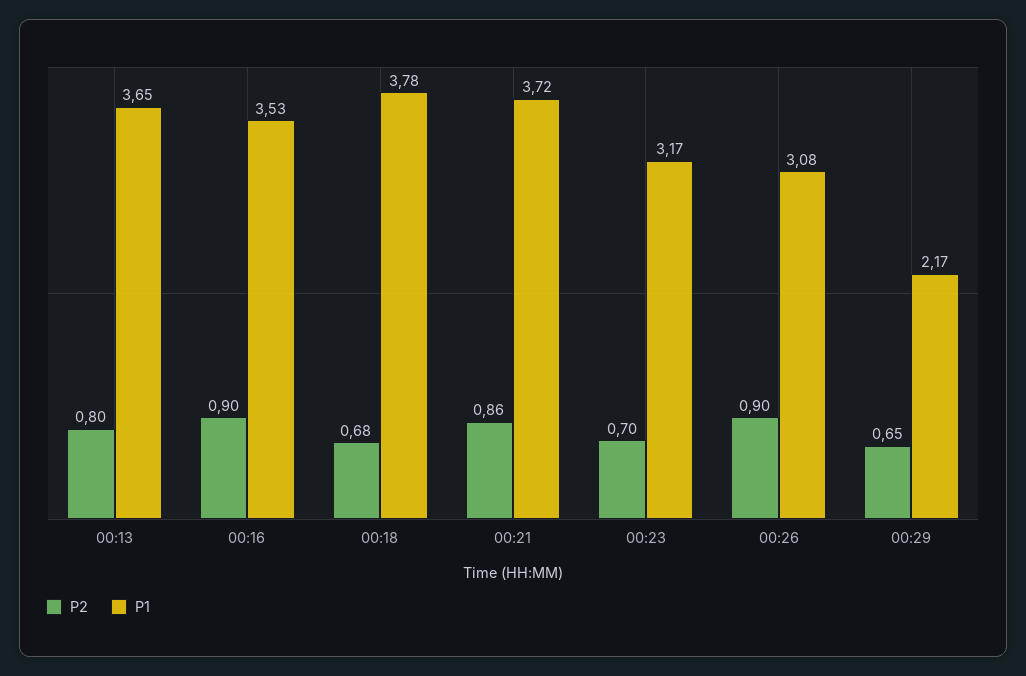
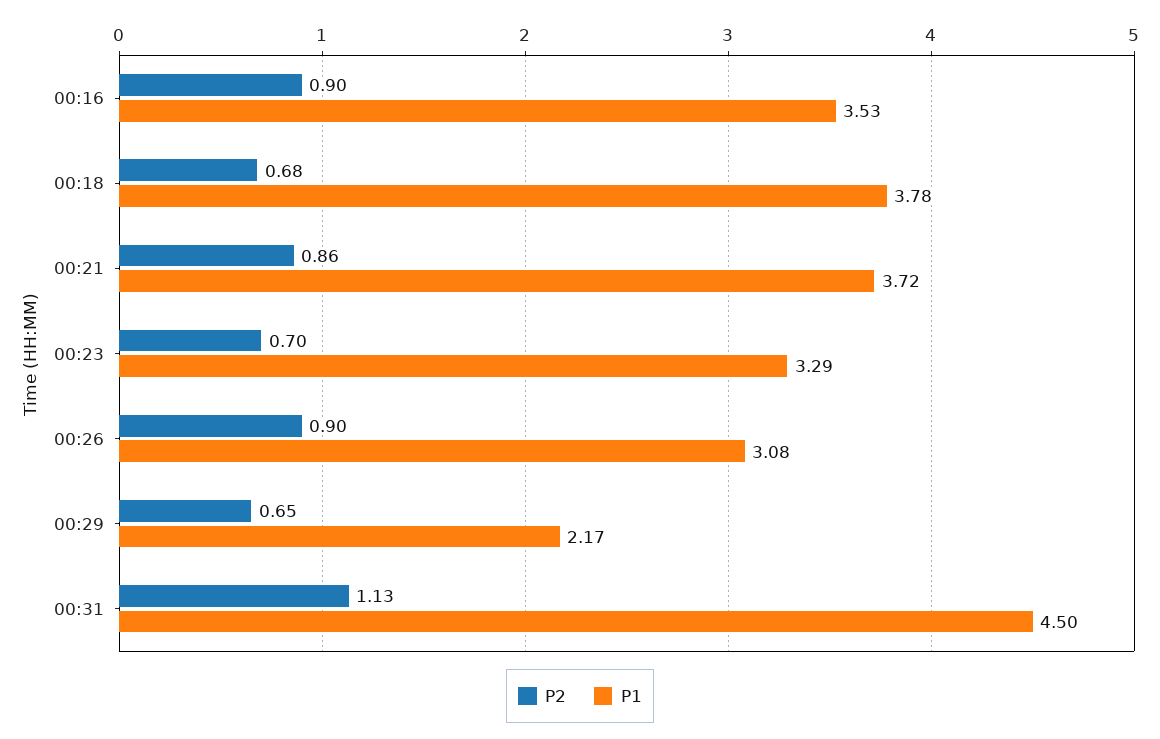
P2, 00:13: 0.8 -> none
P1, 00:13: 3.65 -> none
P1, 00:23: 3.17 -> 3.29
P2, 00:31: none -> 1.13
P1, 00:31: none -> 4.5

